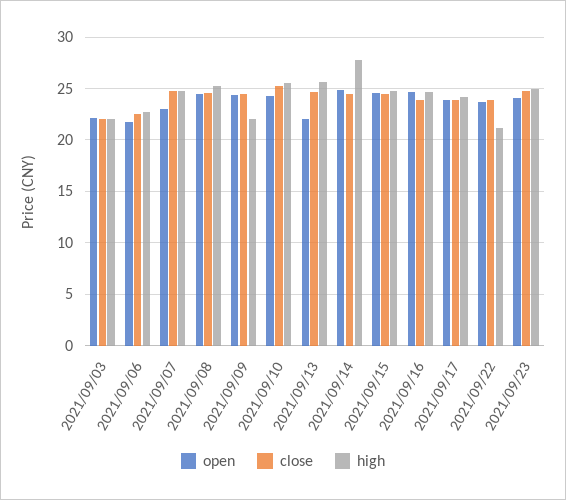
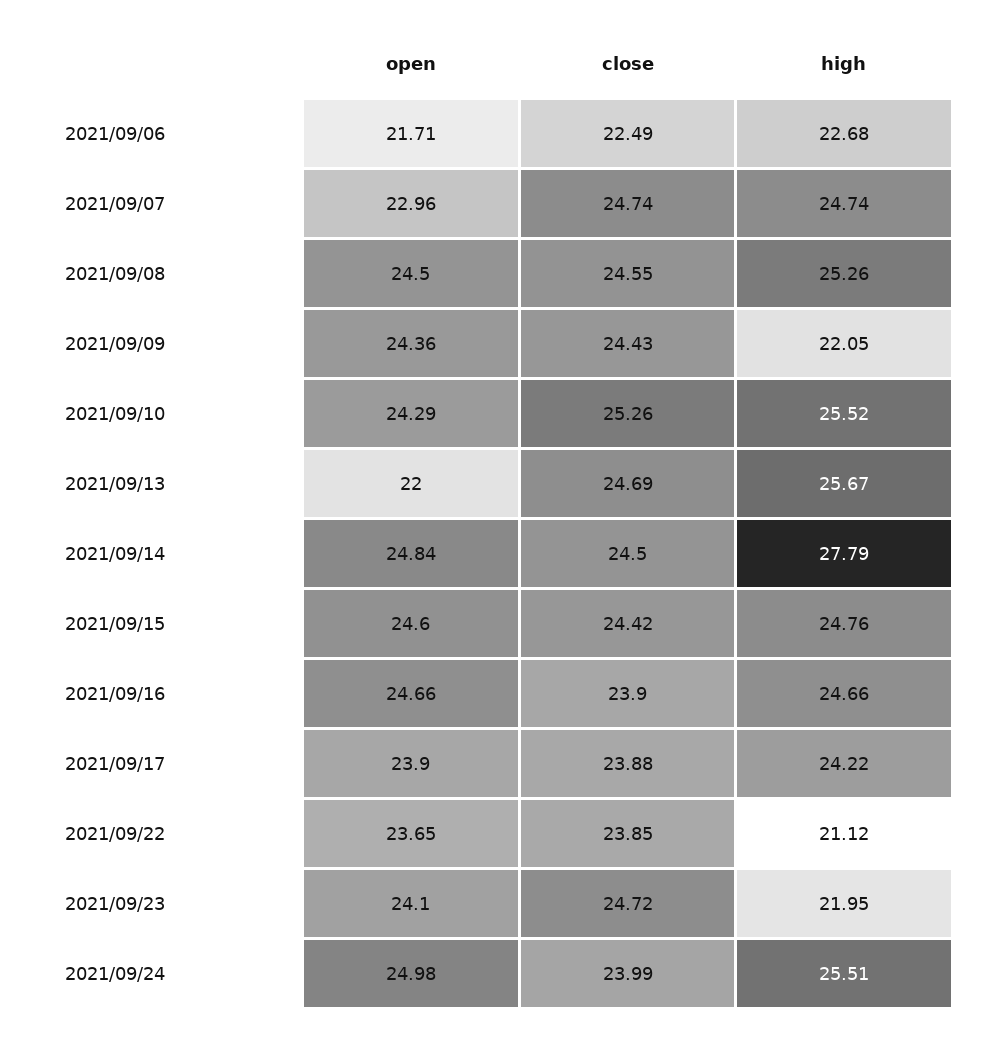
open, 2021/09/03: 22 -> none
close, 2021/09/03: 22 -> none
high, 2021/09/03: 22 -> none
high, 2021/09/23: 25 -> 21.95
open, 2021/09/24: none -> 24.98
close, 2021/09/24: none -> 23.99
high, 2021/09/24: none -> 25.51

